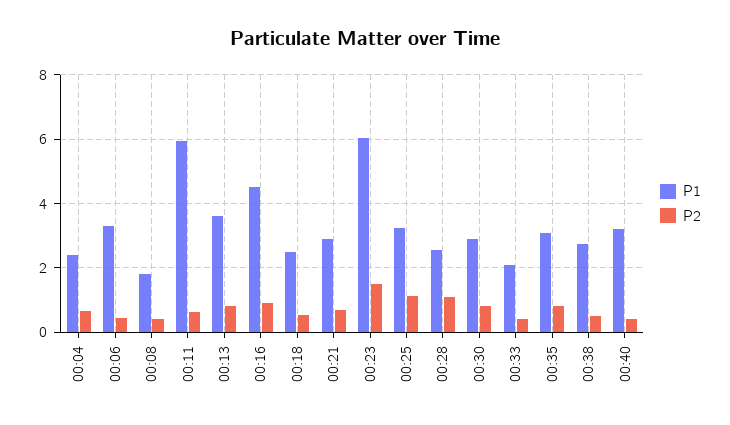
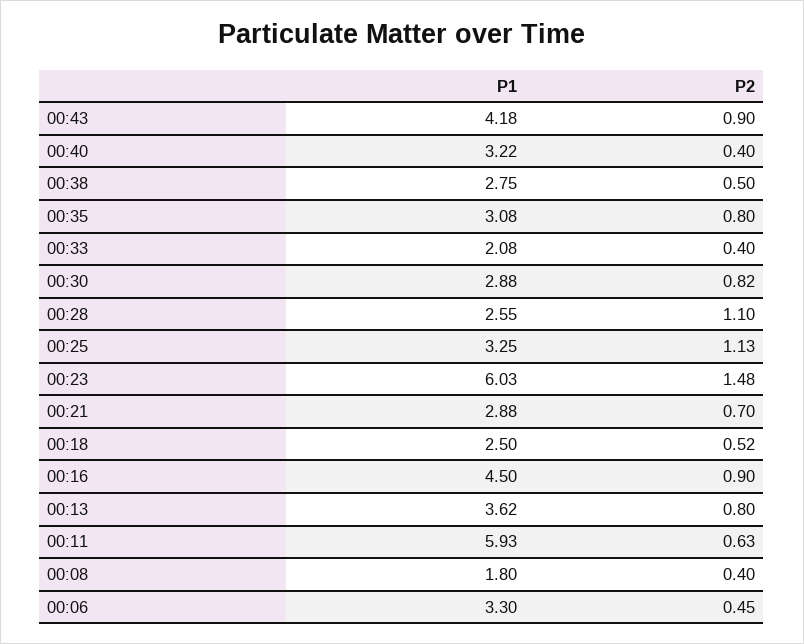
P1, 00:04: 2.4 -> none
P2, 00:04: 0.6 -> none
P1, 00:43: none -> 4.18
P2, 00:43: none -> 0.9

